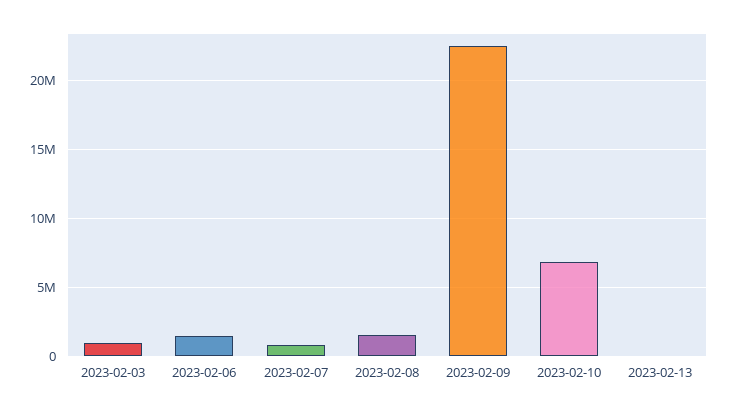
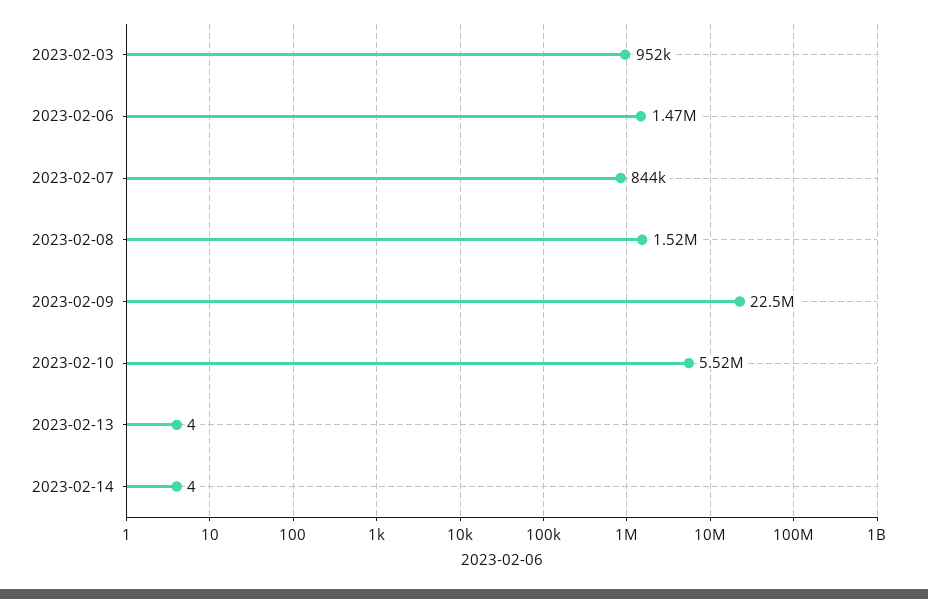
2023-02-10: 7000000 -> 5520000
2023-02-14: none -> 4

